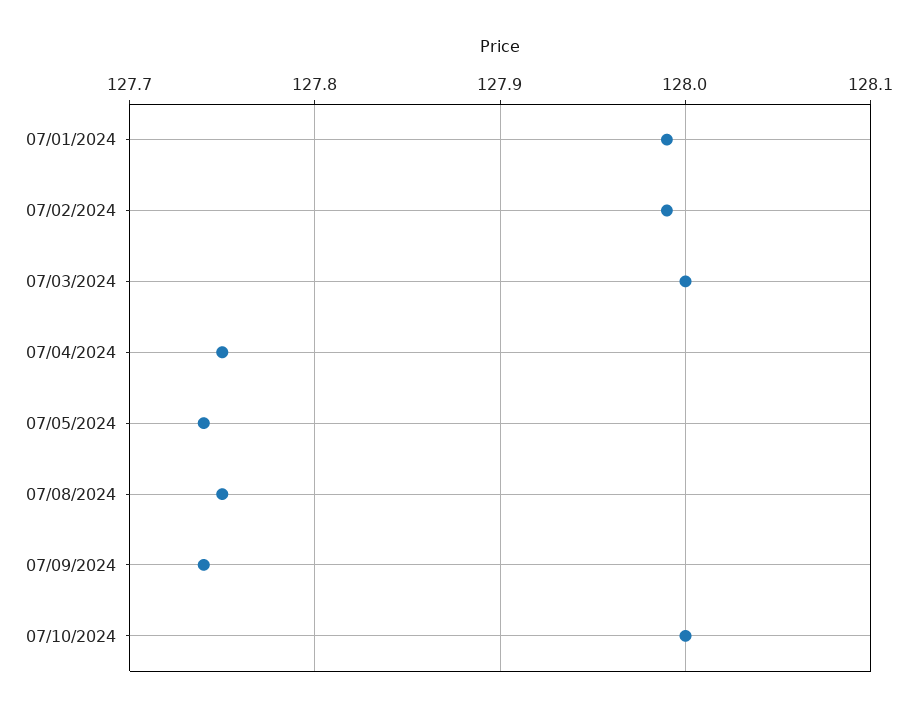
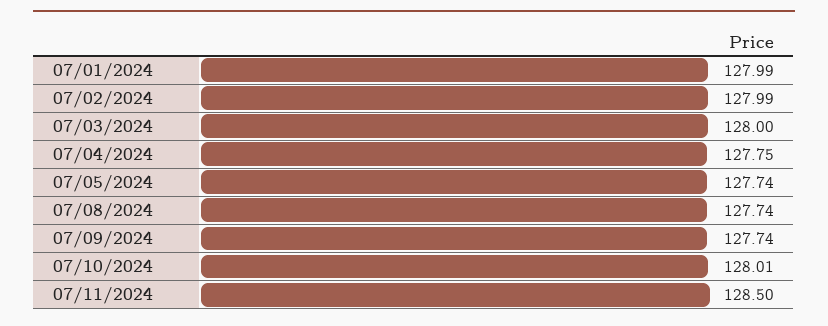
07/08/2024: 127.75 -> 127.74
07/10/2024: 128 -> 128.01
07/11/2024: none -> 128.5

